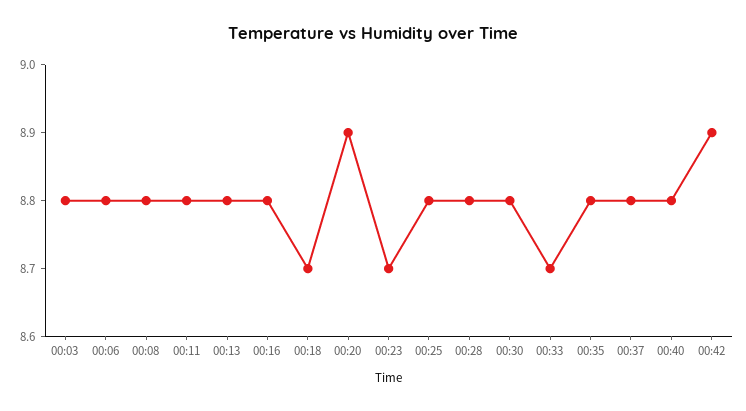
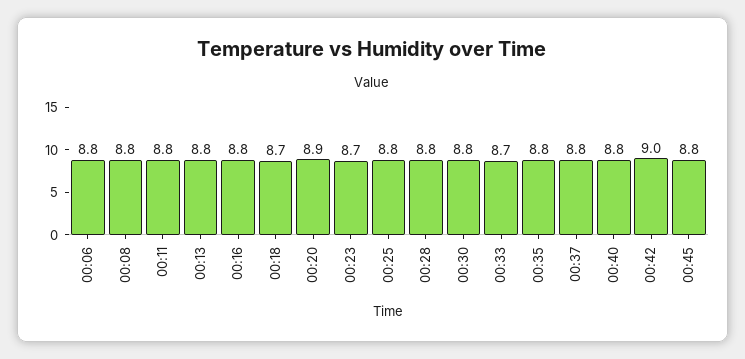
00:03: 8.8 -> none
00:42: 8.9 -> 9
00:45: none -> 8.8

